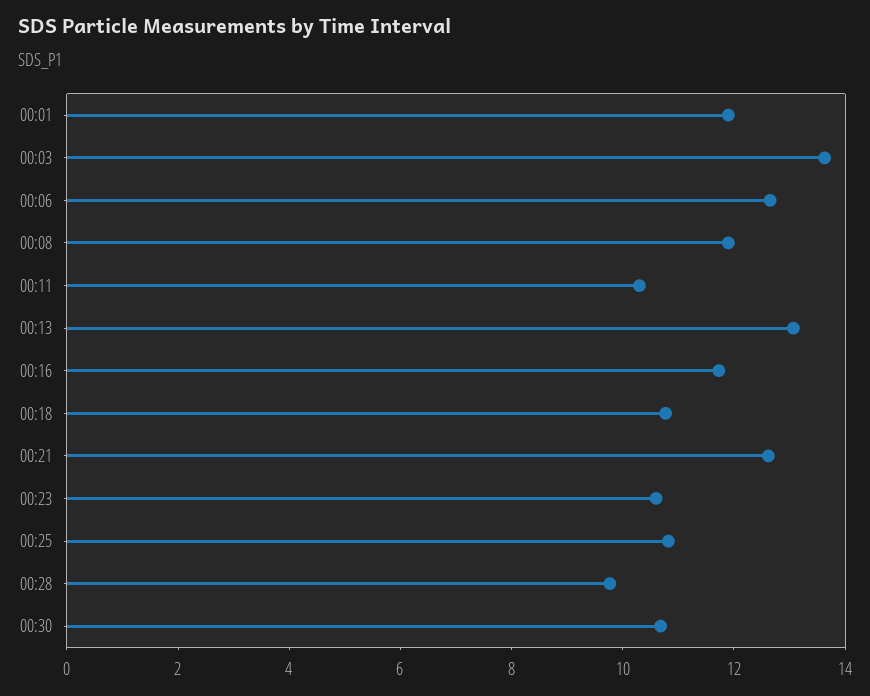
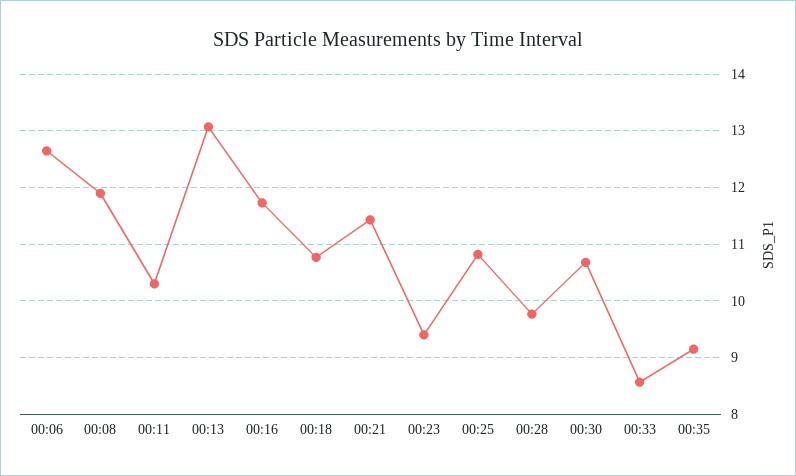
00:01: 12 -> none
00:03: 13.5 -> none
00:21: 12.5 -> 11.4
00:23: 10.5 -> 9.4
00:33: none -> 8.6
00:35: none -> 9.2

